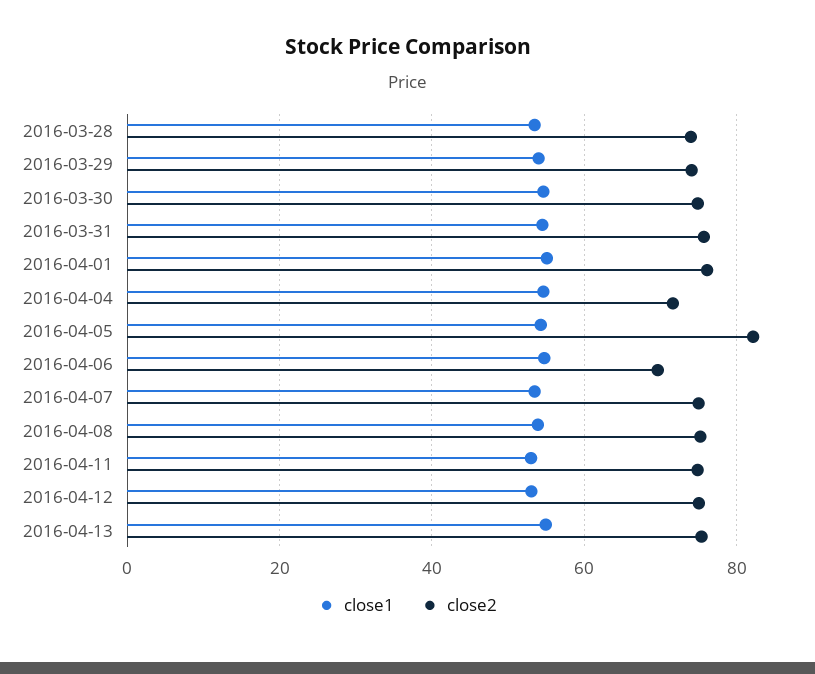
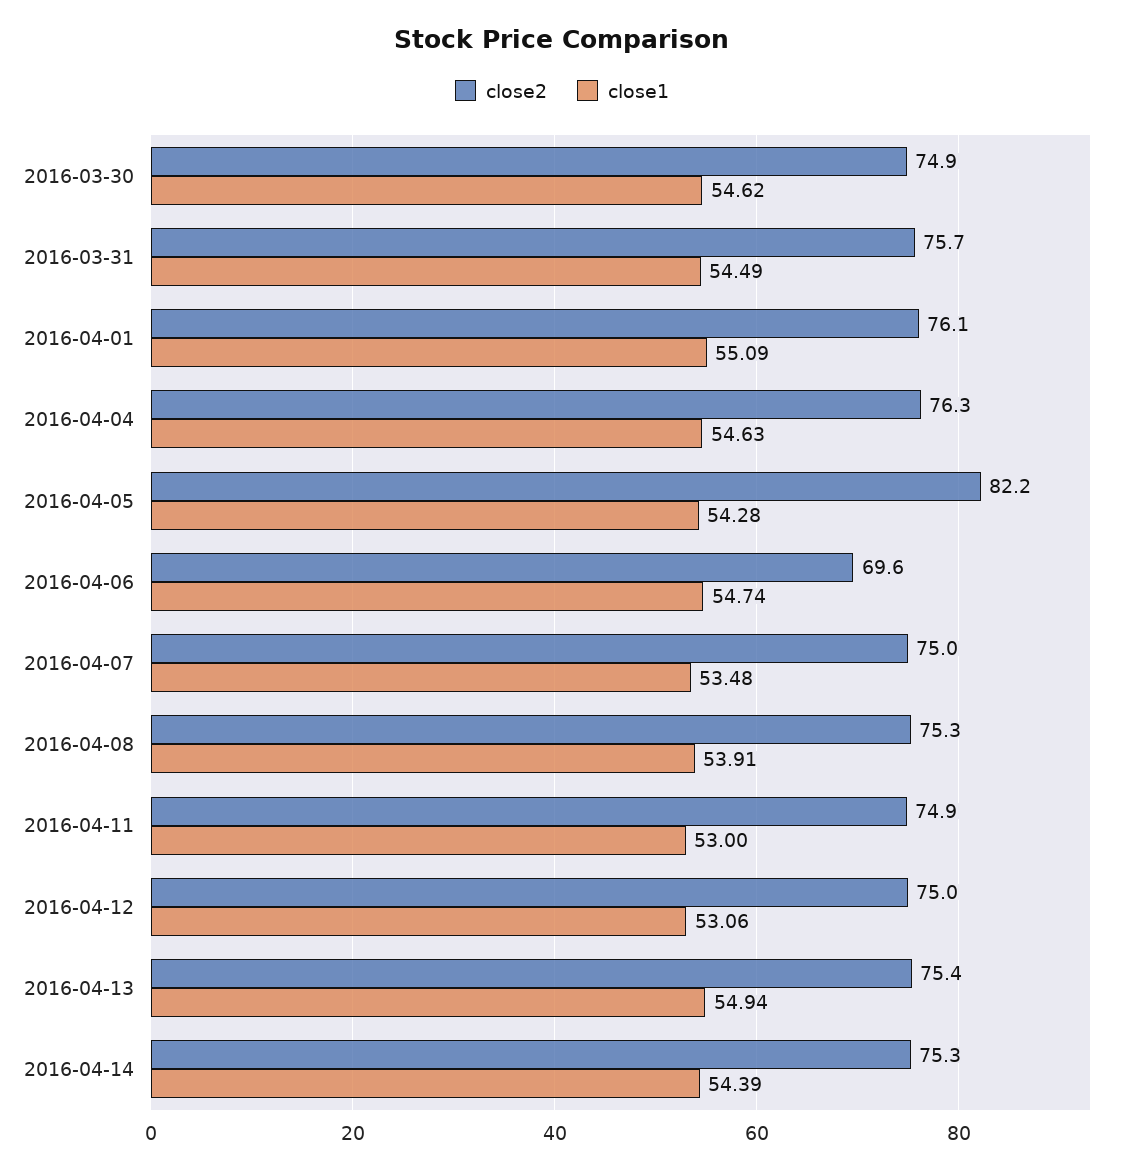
close1, 2016-03-28: 54 -> none
close2, 2016-03-28: 74 -> none
close1, 2016-03-29: 54 -> none
close2, 2016-03-29: 74 -> none
close2, 2016-04-04: 72 -> 76.3
close2, 2016-04-14: none -> 75.3
close1, 2016-04-14: none -> 54.39

